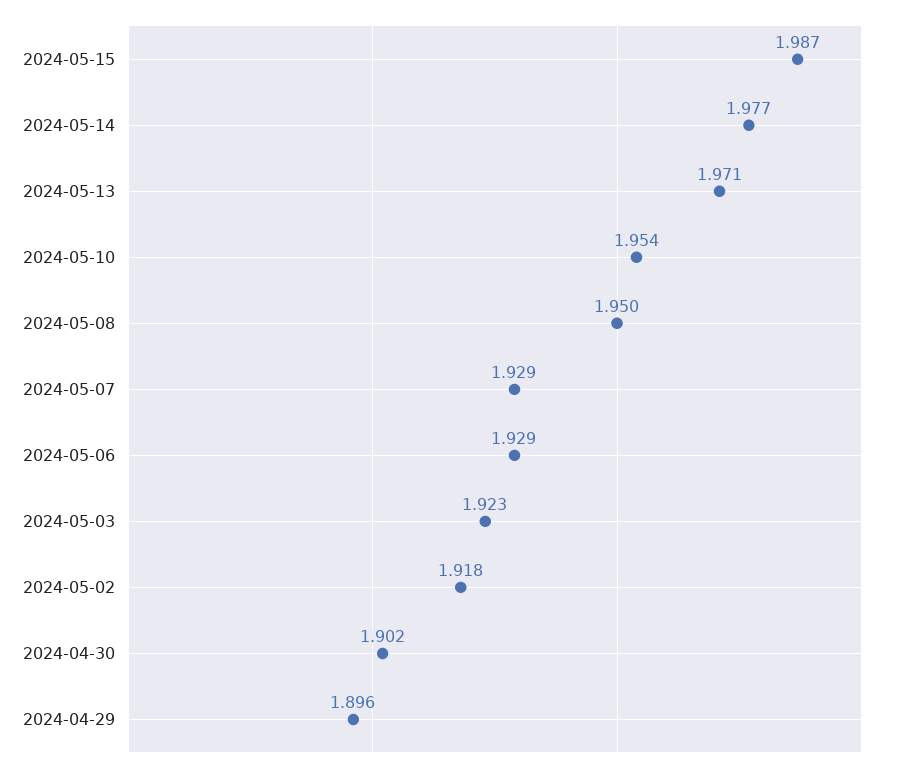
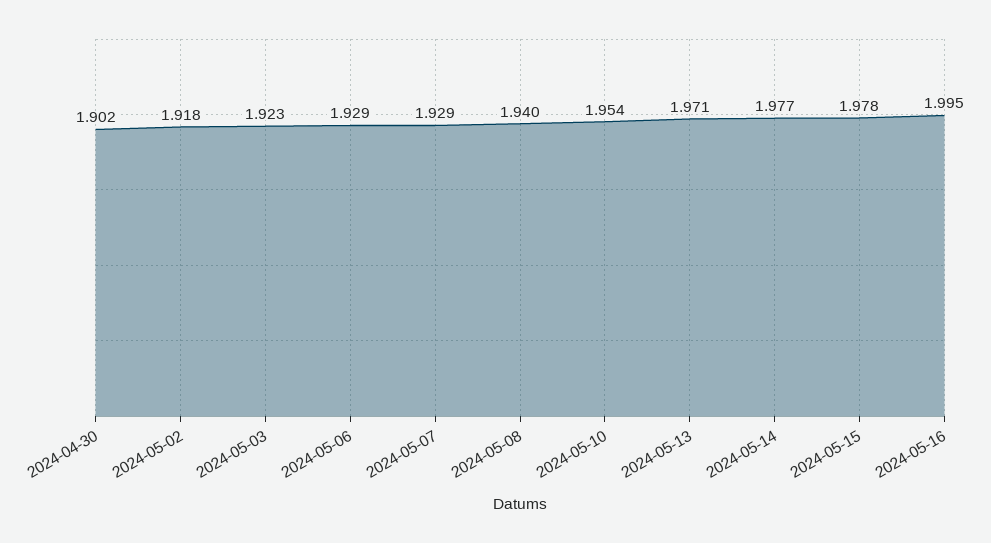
2024-05-15: 1.987 -> 1.978
2024-05-08: 1.95 -> 1.94
2024-04-29: 1.896 -> none
2024-05-16: none -> 1.995

